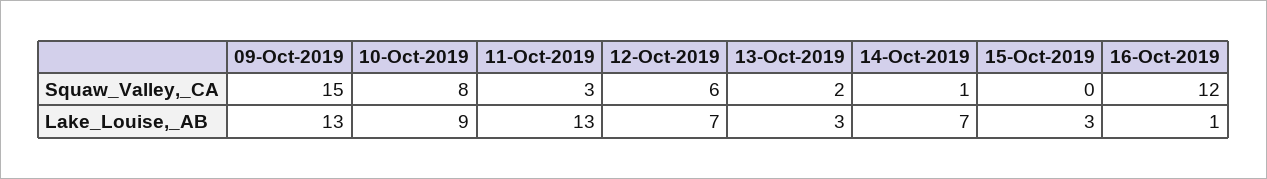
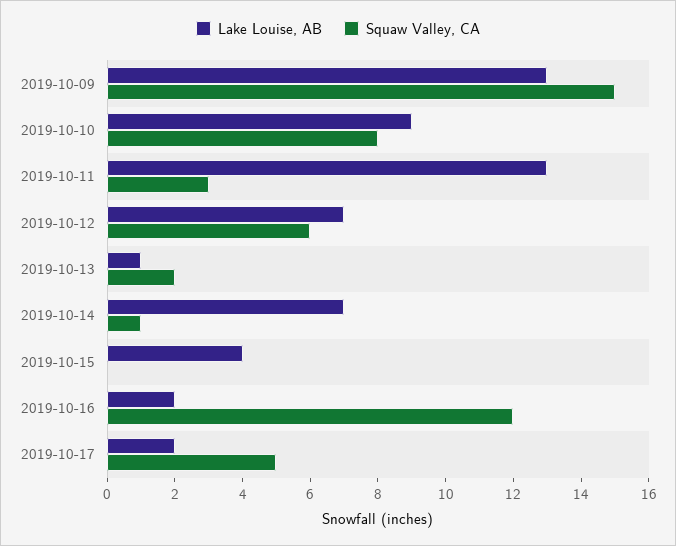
Lake_Louise,_AB, 13-Oct-2019: 3 -> 1
Lake_Louise,_AB, 15-Oct-2019: 3 -> 4
Lake_Louise,_AB, 16-Oct-2019: 1 -> 2
Lake_Louise,_AB, 2019-10-17: none -> 2
Squaw_Valley,_CA, 2019-10-17: none -> 5

